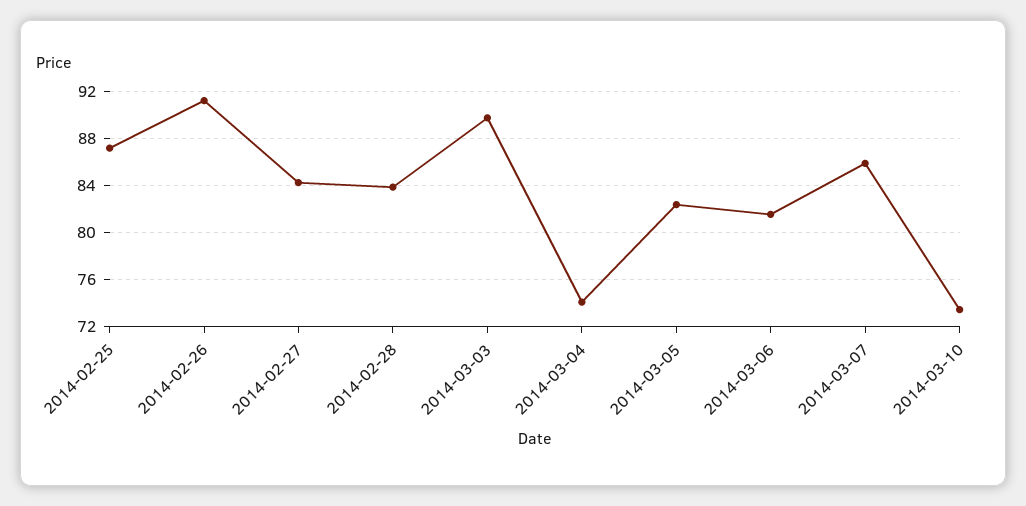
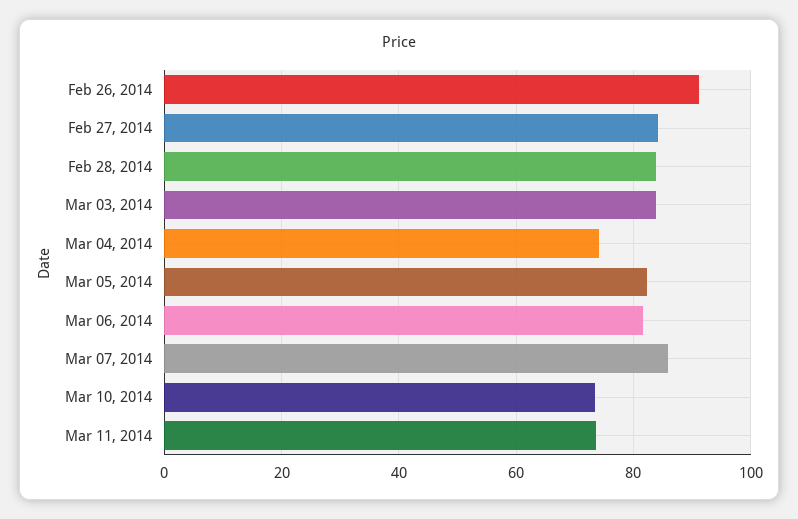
2014-02-25: 87 -> none
2014-03-03: 90 -> 84
Mar 11, 2014: none -> 74

